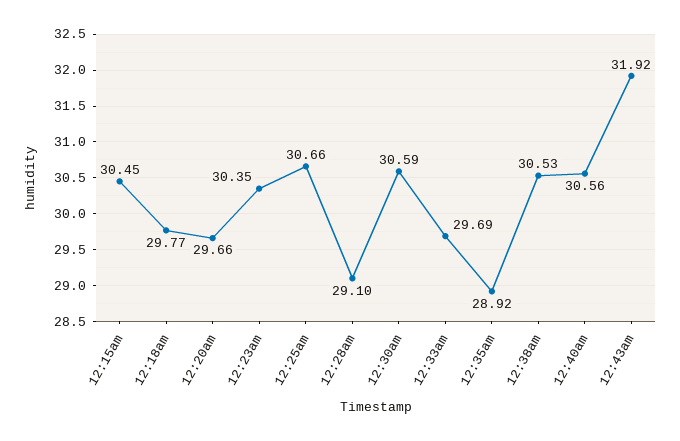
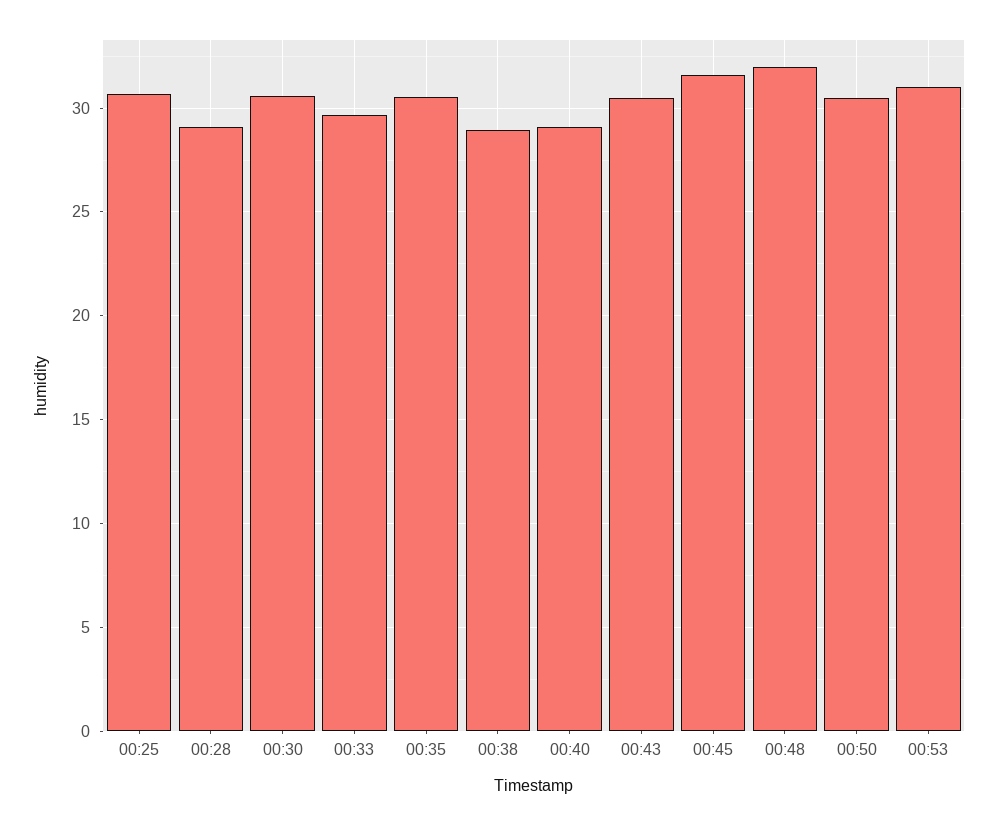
12:15am: 30.45 -> none
12:18am: 29.77 -> none
12:20am: 29.66 -> none
12:23am: 30.35 -> none
12:35am: 28.92 -> 30.5
12:38am: 30.53 -> 29
12:40am: 30.56 -> 29
12:43am: 31.92 -> 30.5
00:45: none -> 31.5
00:48: none -> 32
00:50: none -> 30.5
00:53: none -> 31

